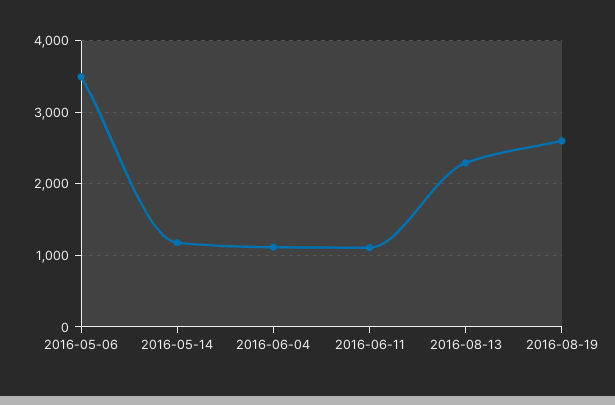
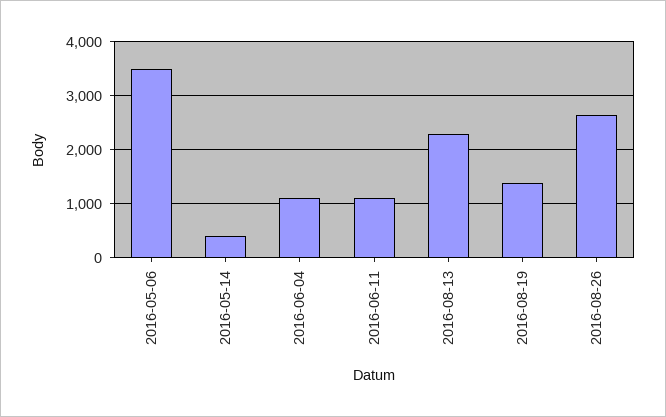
2016-05-14: 1200 -> 400
2016-08-19: 2600 -> 1400
2016-08-26: none -> 2600

